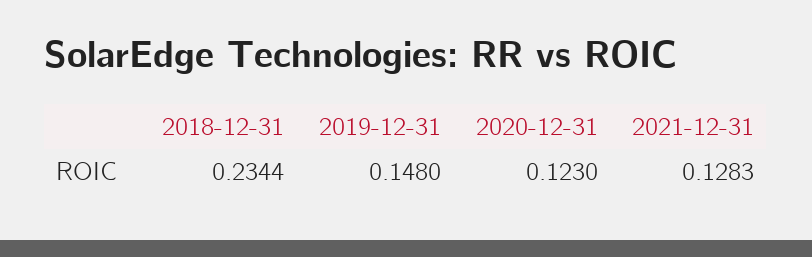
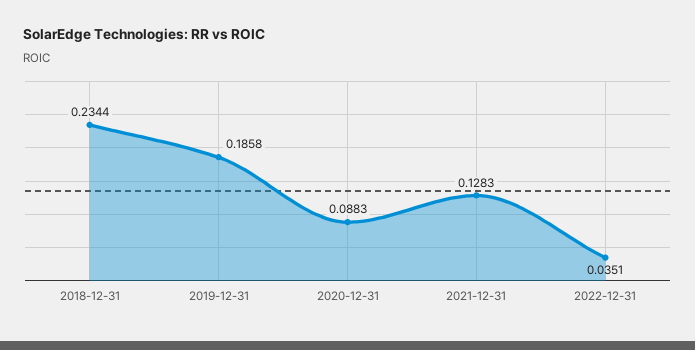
2019-12-31: 0.148 -> 0.1858
2020-12-31: 0.123 -> 0.0883
2022-12-31: none -> 0.0351

